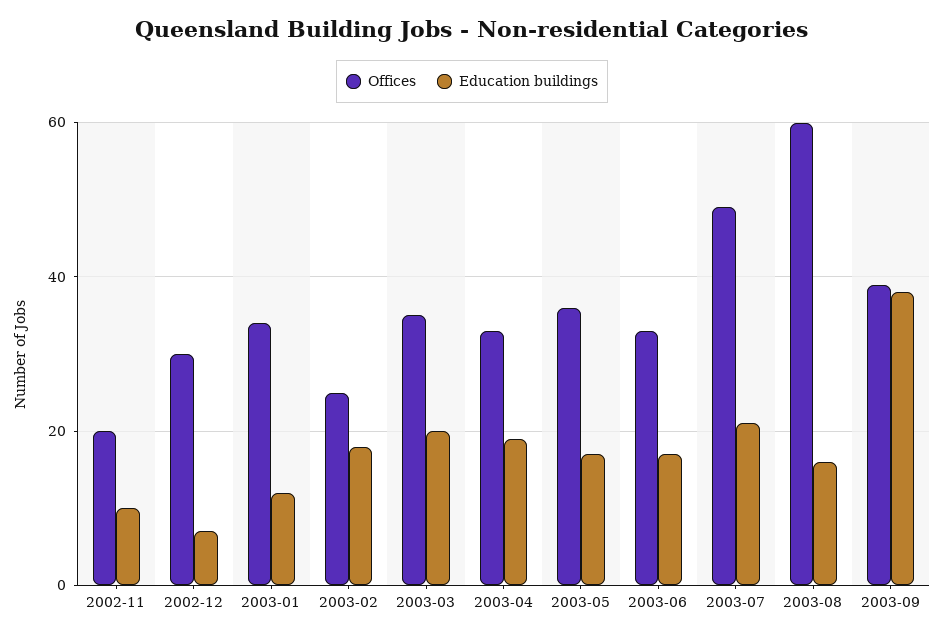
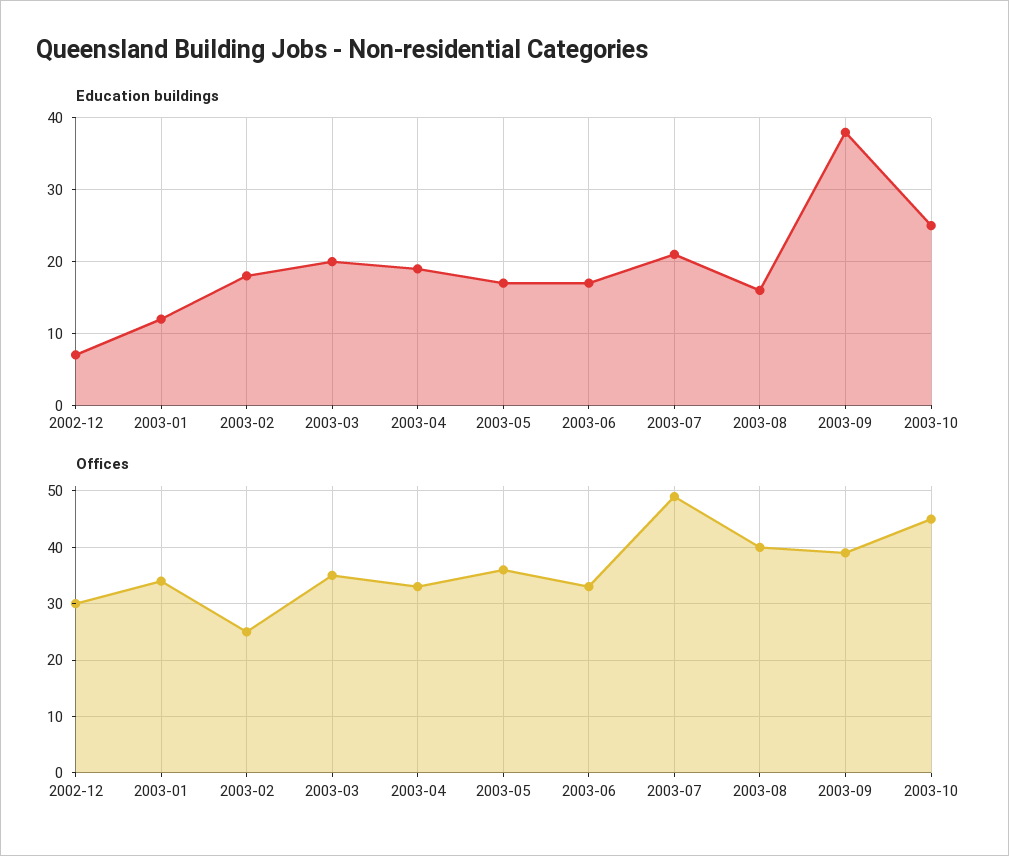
Offices, 2002-11: 20 -> none
Education buildings, 2002-11: 10 -> none
Offices, 2003-08: 60 -> 40
Education buildings, 2003-10: none -> 25
Offices, 2003-10: none -> 45

